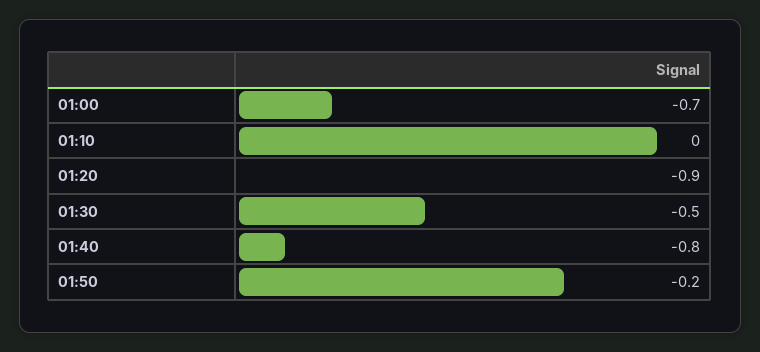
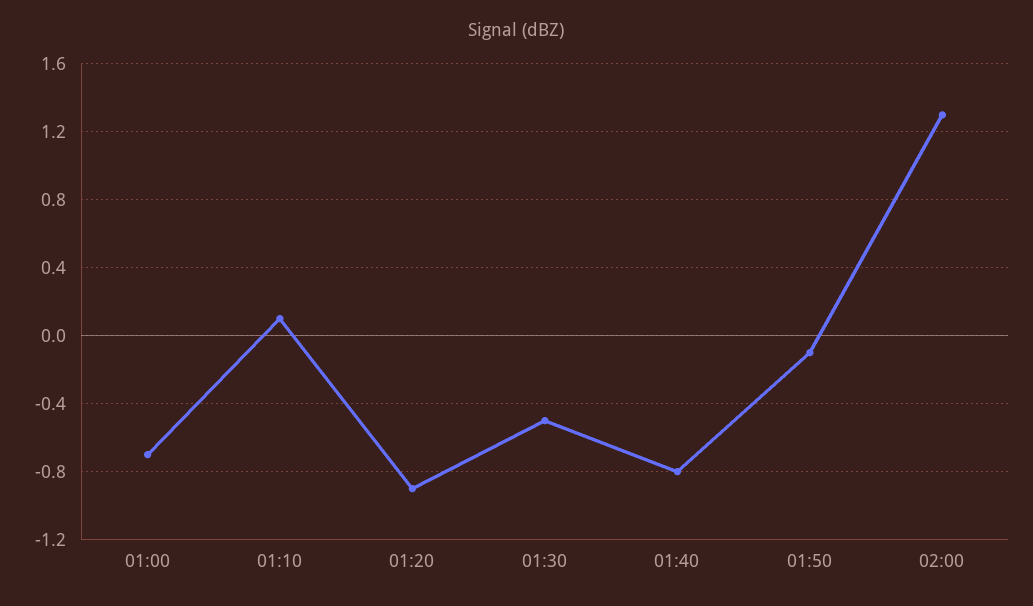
01:10: 0 -> 0.1
01:50: -0.2 -> -0.1
02:00: none -> 1.3

